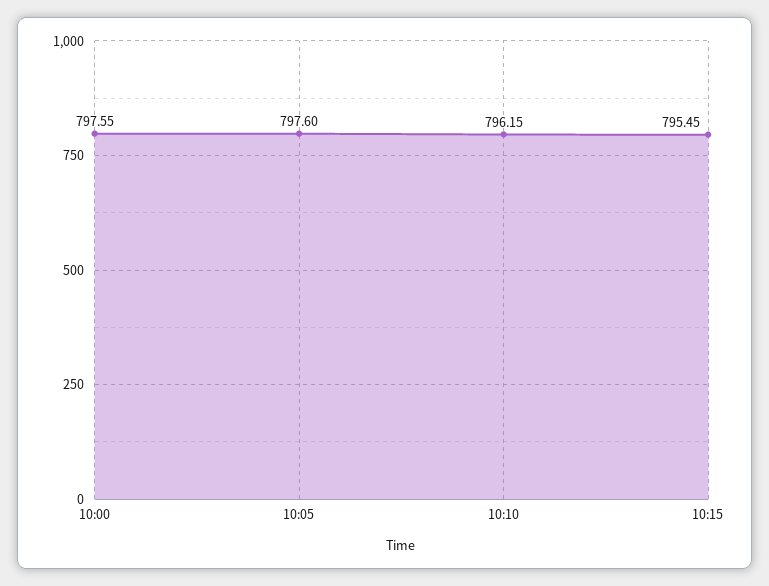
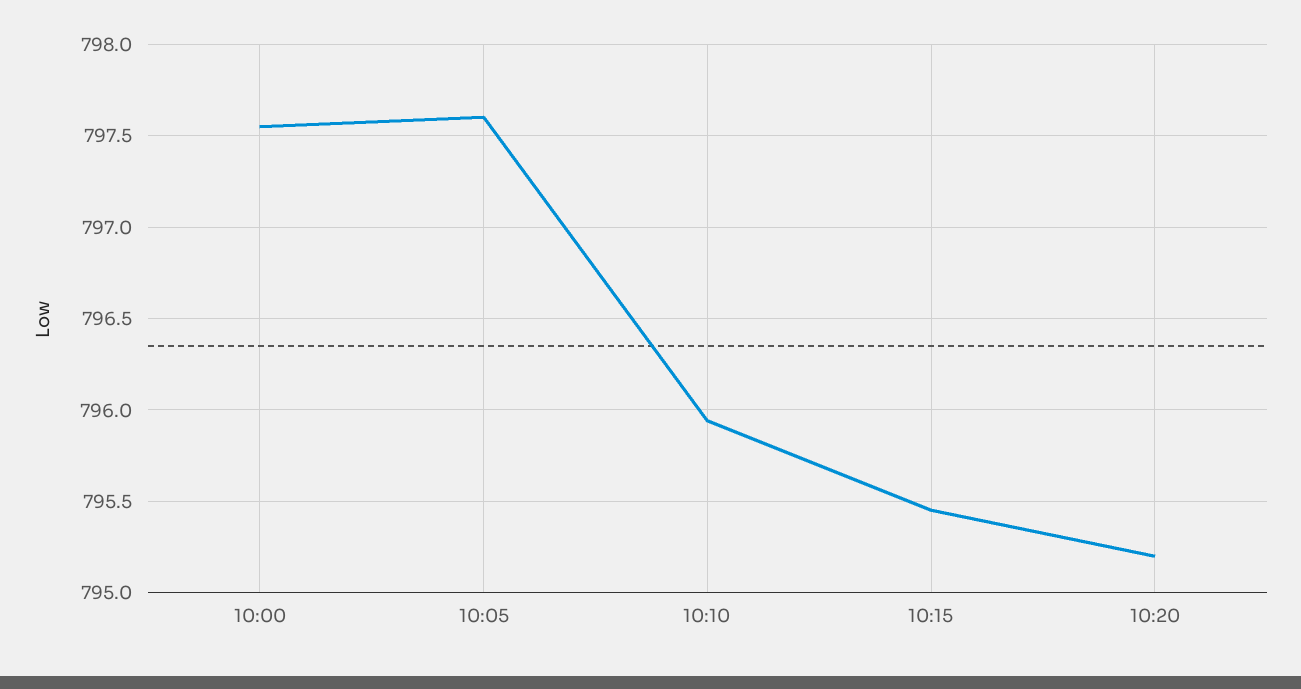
10:10: 796.15 -> 795.95
10:20: none -> 795.2

